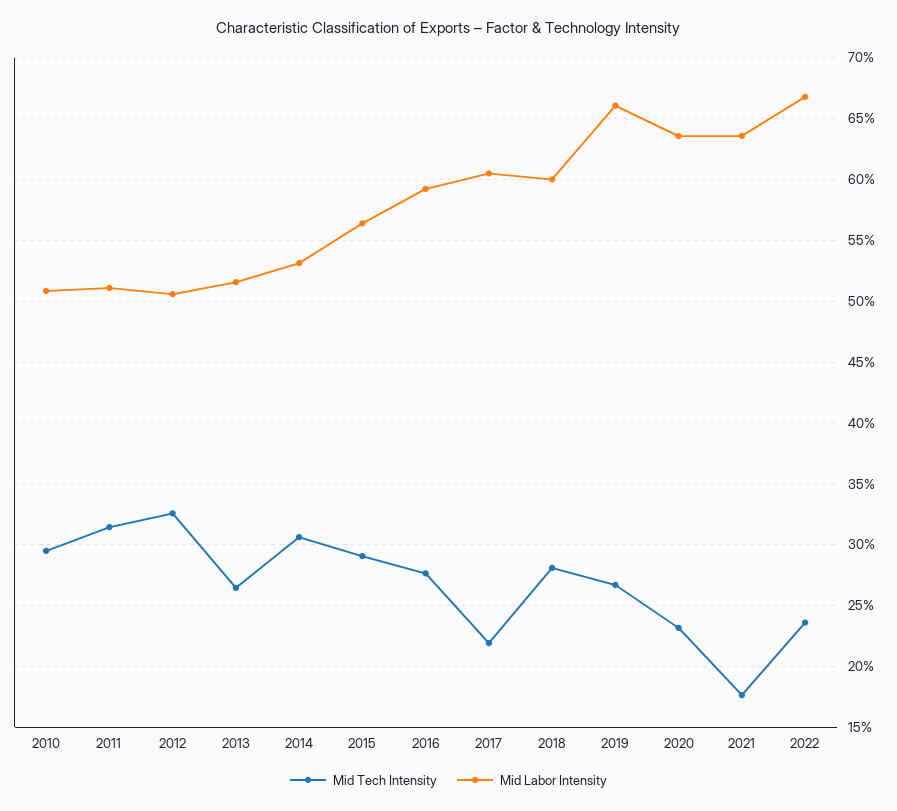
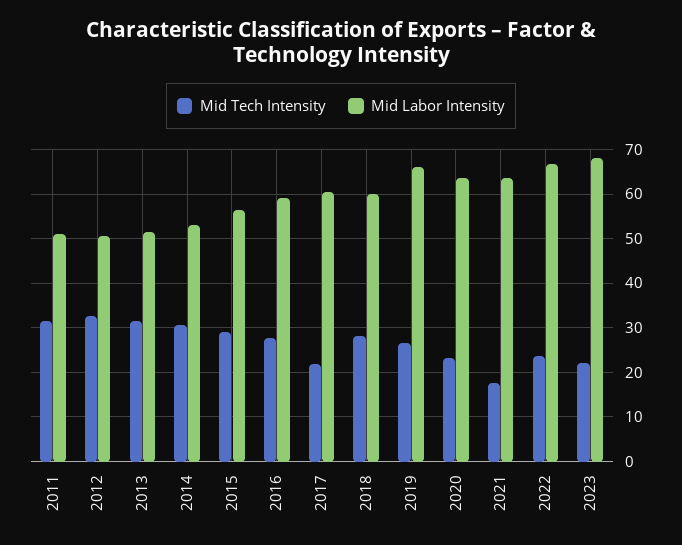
Mid Tech Intensity, 2010: 29.5 -> none
Mid Labor Intensity, 2010: 51 -> none
Mid Tech Intensity, 2013: 26.5 -> 32
Mid Tech Intensity, 2023: none -> 22
Mid Labor Intensity, 2023: none -> 68

